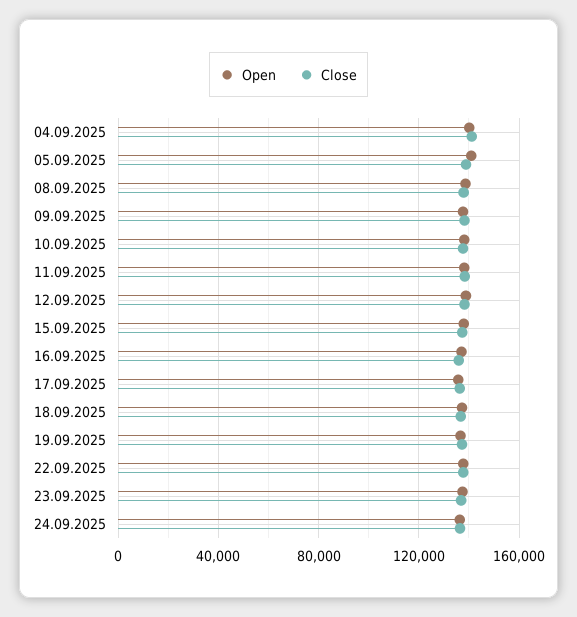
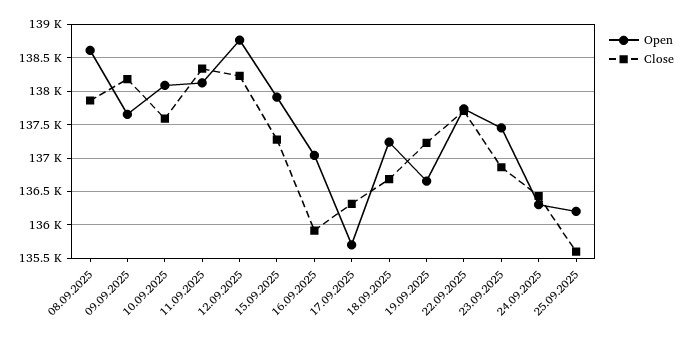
Open, 04.09.2025: 140000 -> none
Close, 04.09.2025: 140000 -> none
Open, 05.09.2025: 140000 -> none
Close, 05.09.2025: 140000 -> none
Open, 25.09.2025: none -> 136200
Close, 25.09.2025: none -> 135600

